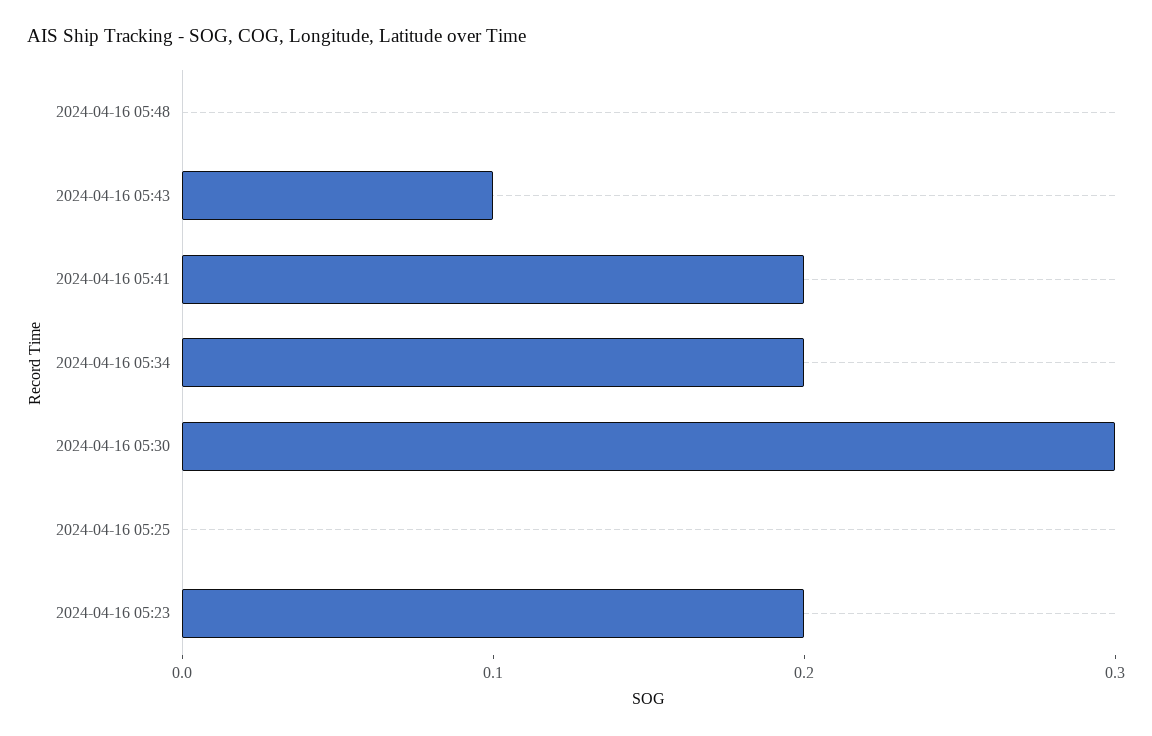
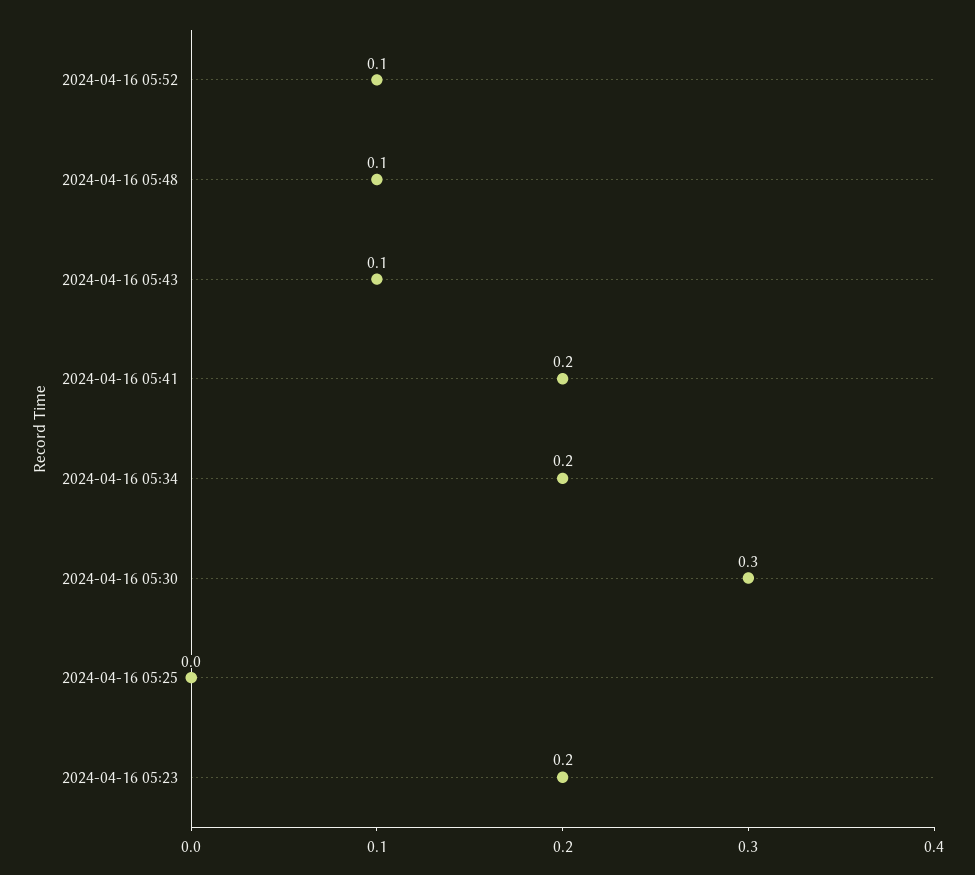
2024-04-16 05:48: 0 -> 0.1
2024-04-16 05:52: none -> 0.1

